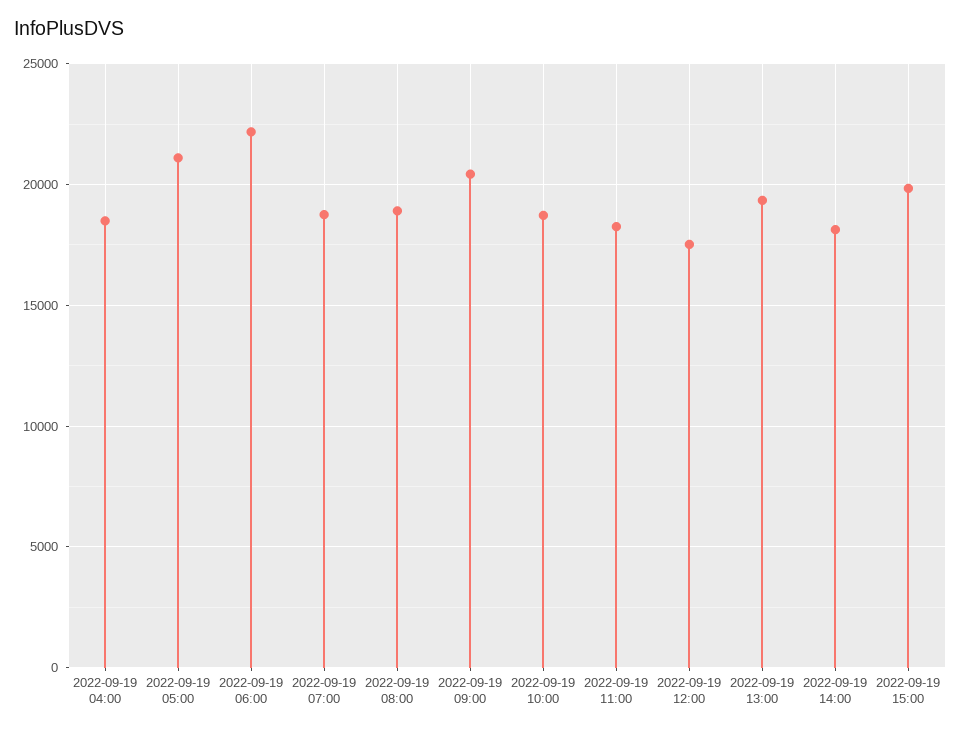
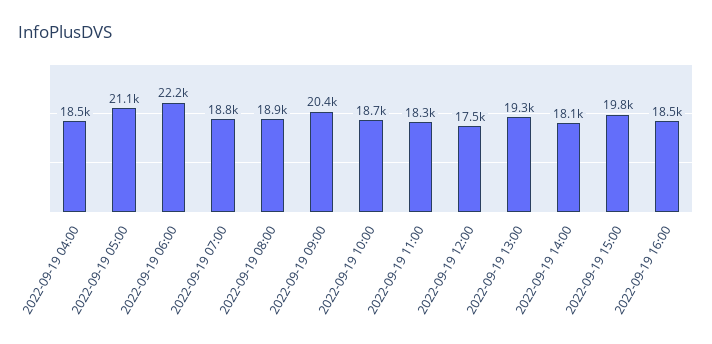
2022-09-19 16:00: none -> 18500

